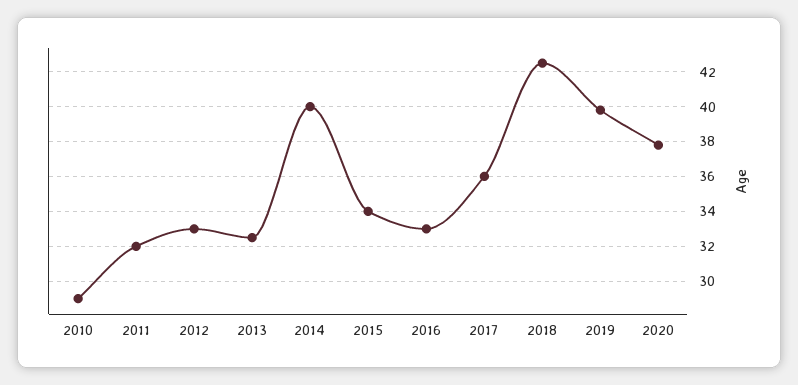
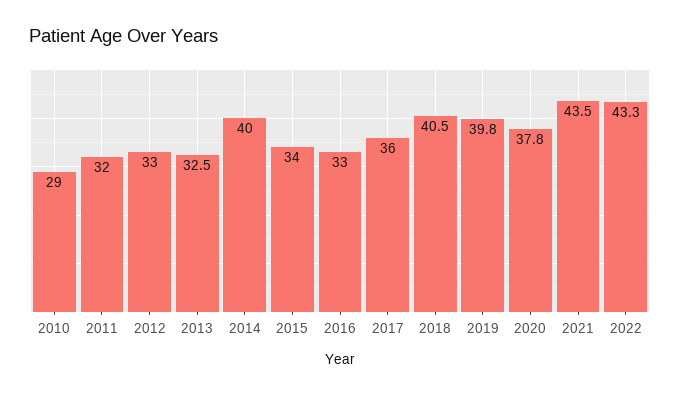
2018: 42.5 -> 40.5
2021: none -> 43.5
2022: none -> 43.3

